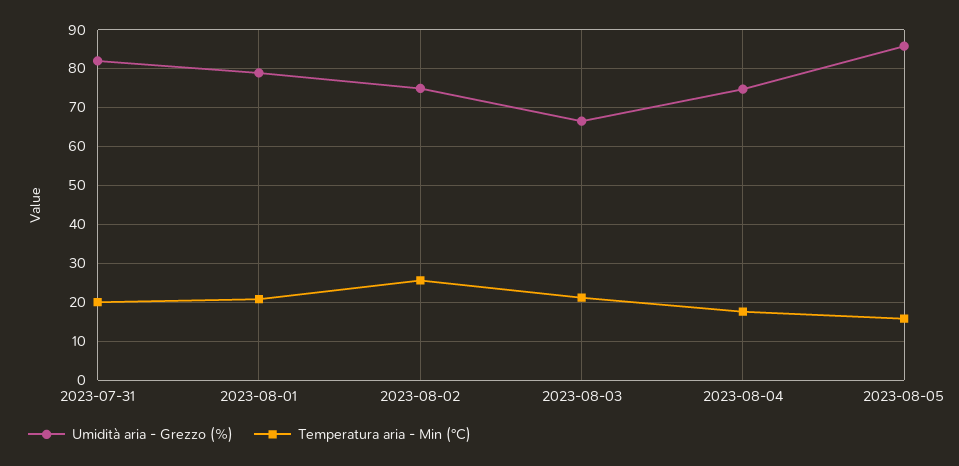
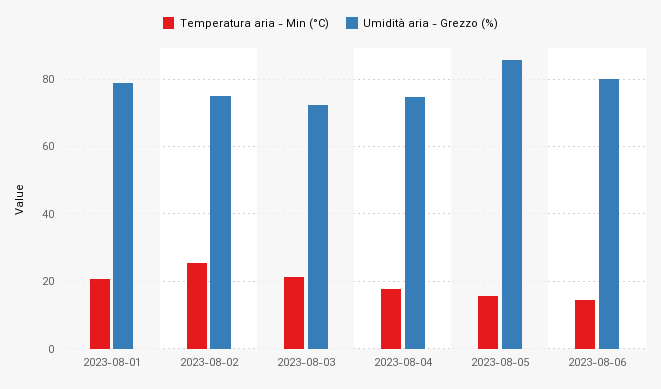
Umidità aria - Grezzo (%), 2023-07-31: 82 -> none
Temperatura aria - Min (°C), 2023-07-31: 20 -> none
Umidità aria - Grezzo (%), 2023-08-03: 66 -> 72
Temperatura aria - Min (°C), 2023-08-06: none -> 14
Umidità aria - Grezzo (%), 2023-08-06: none -> 80

